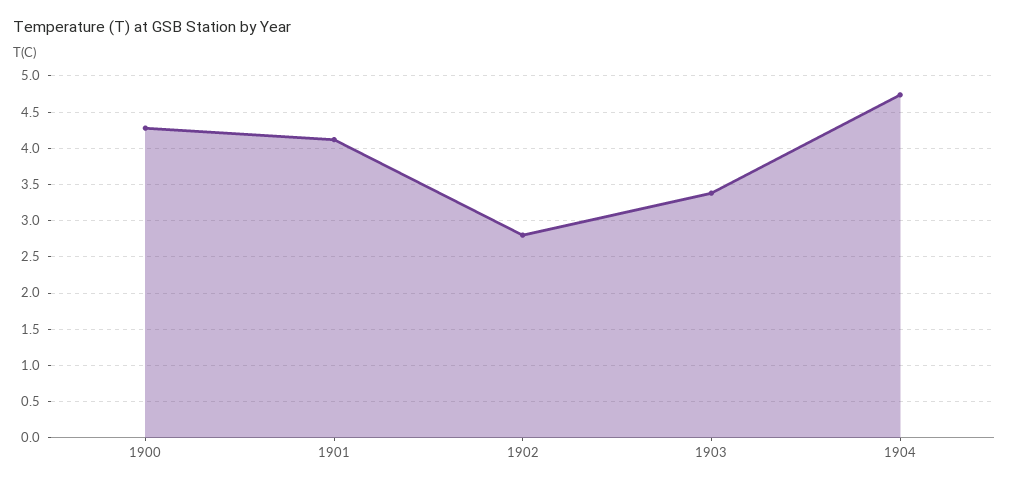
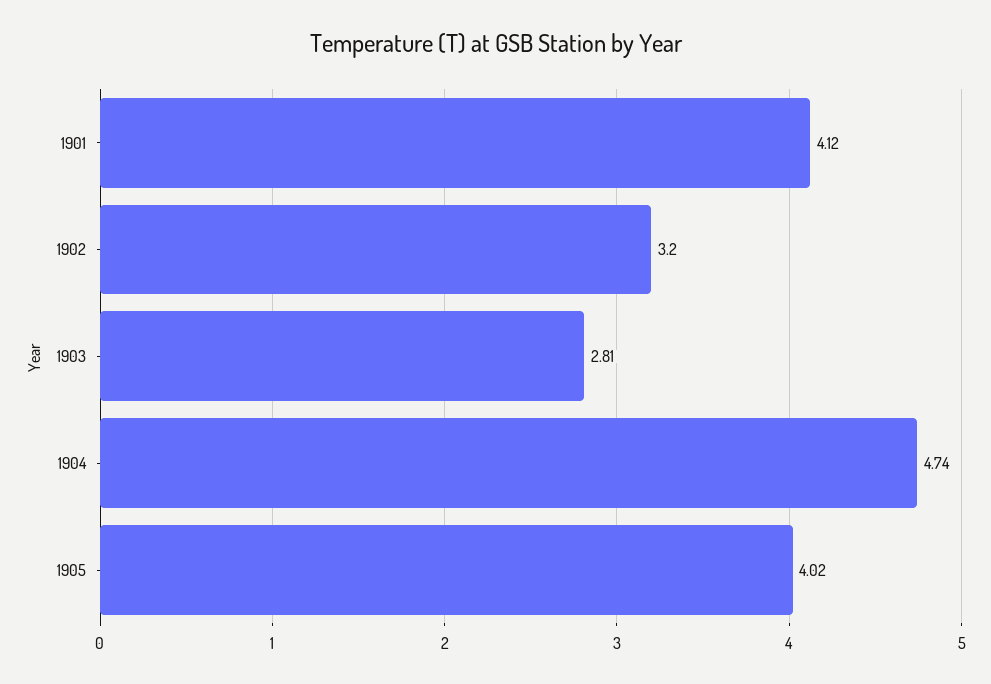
1900: 4.3 -> none
1902: 2.8 -> 3.2
1903: 3.4 -> 2.81
1905: none -> 4.02

